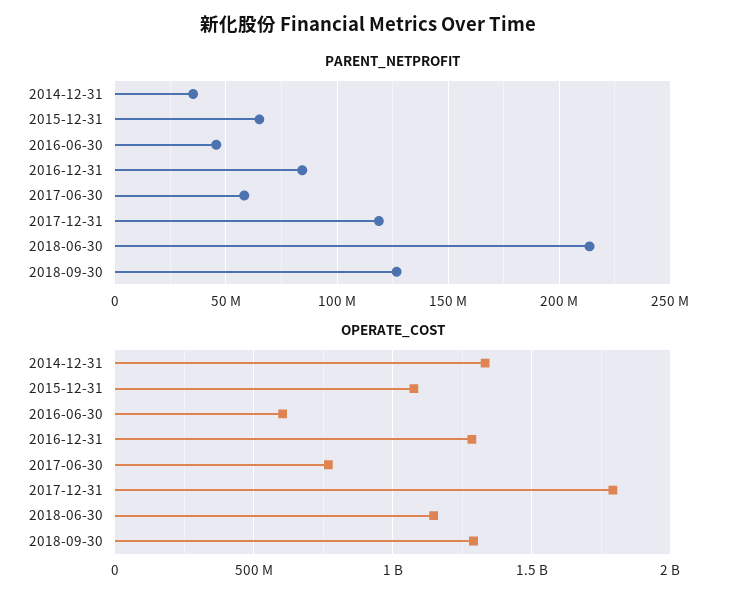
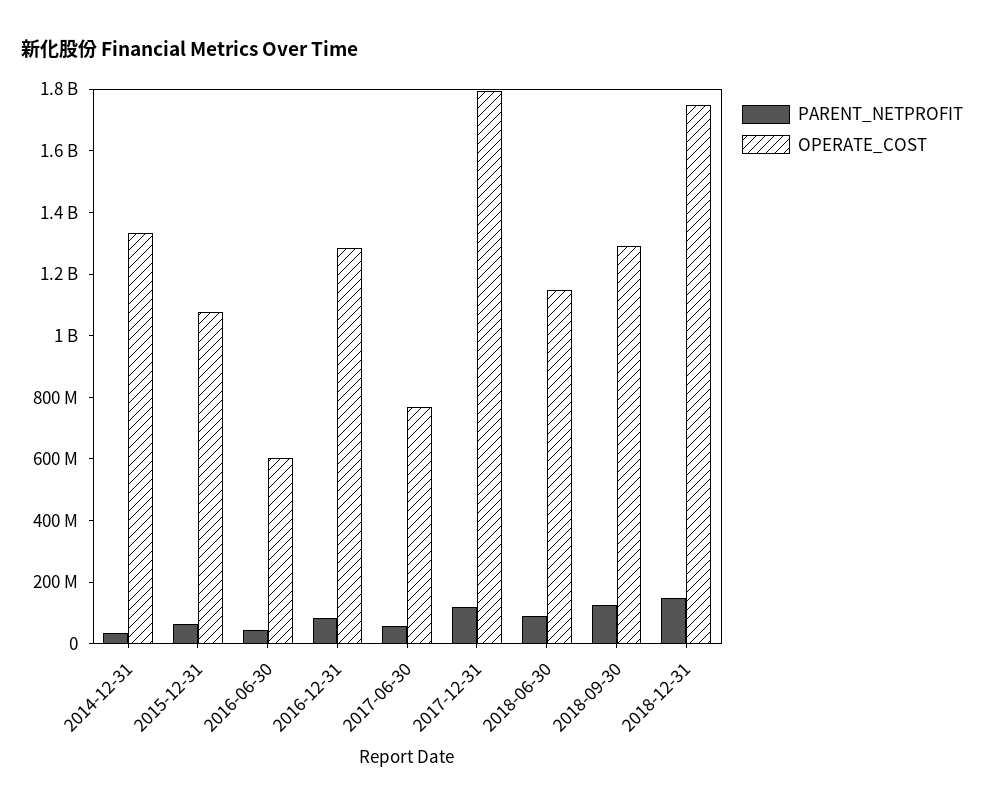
PARENT_NETPROFIT, 2018-06-30: 215000000 -> 100000000
PARENT_NETPROFIT, 2018-12-31: none -> 150000000
OPERATE_COST, 2018-12-31: none -> 1750000000

